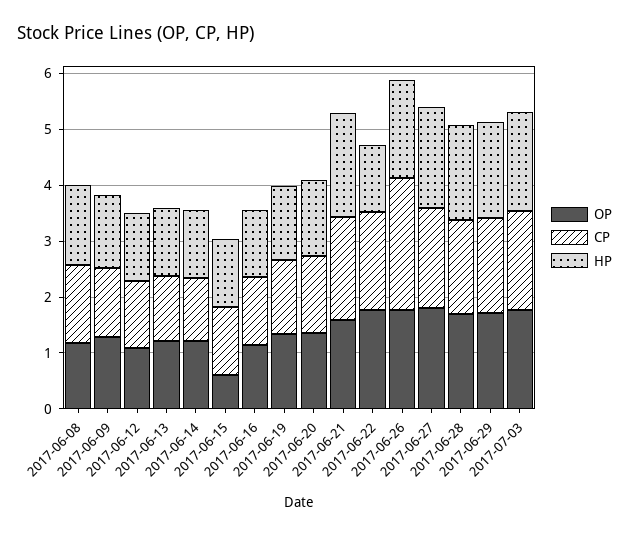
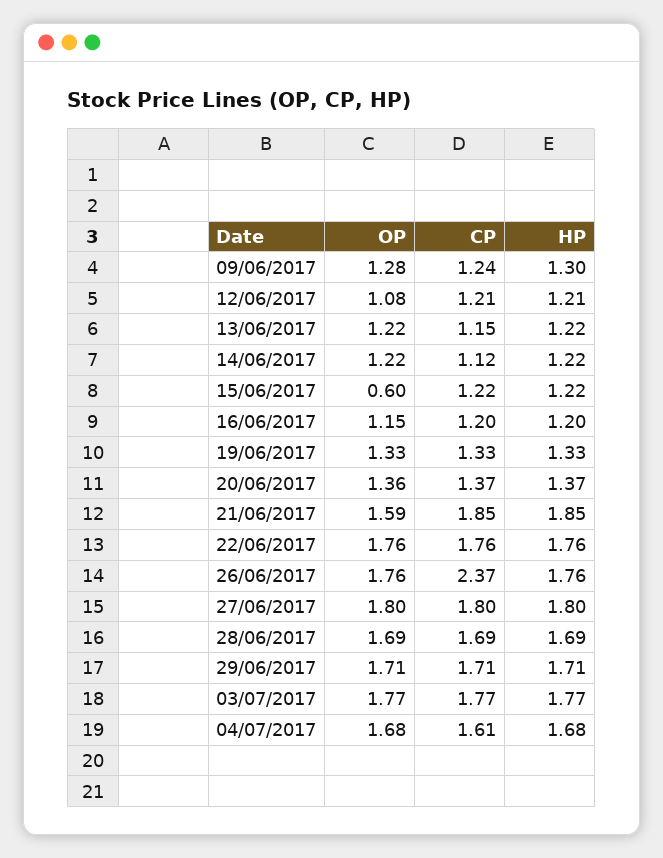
OP, 2017-06-08: 1.2 -> none
CP, 2017-06-08: 1.4 -> none
HP, 2017-06-08: 1.4 -> none
HP, 2017-06-22: 1.2 -> 1.76
OP, 04/07/2017: none -> 1.68
CP, 04/07/2017: none -> 1.61
HP, 04/07/2017: none -> 1.68

